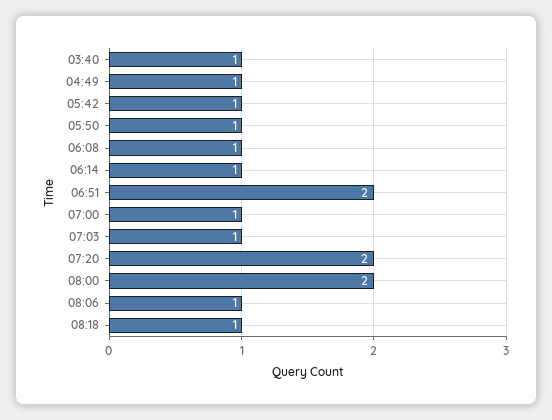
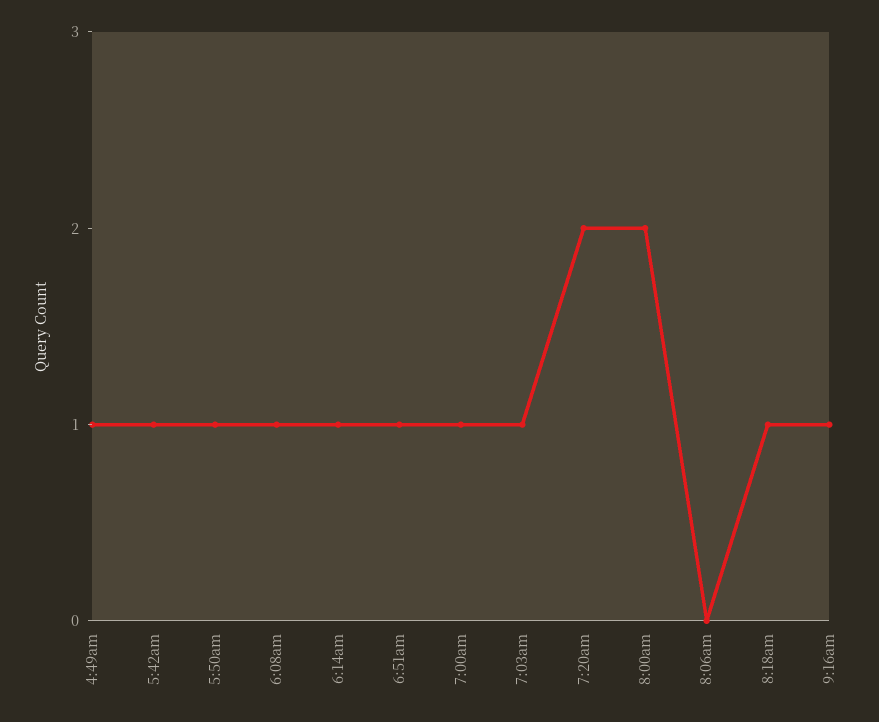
03:40: 1 -> none
06:51: 2 -> 1
08:06: 1 -> 0
9:16am: none -> 1

